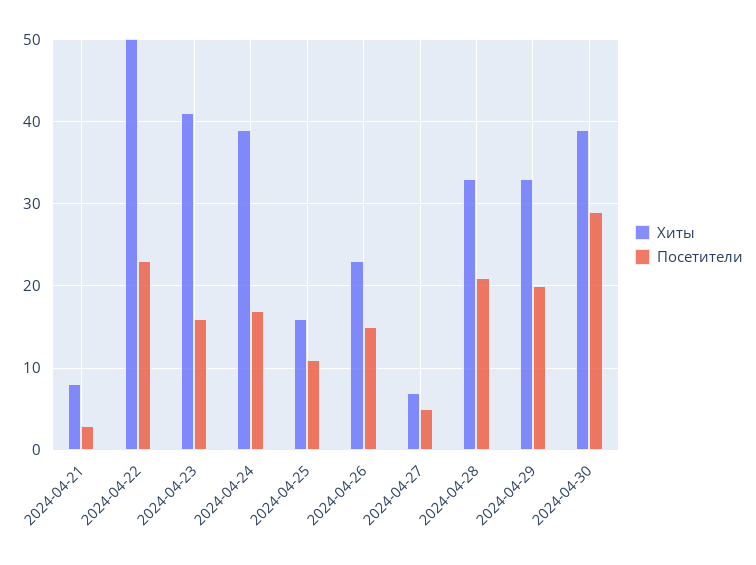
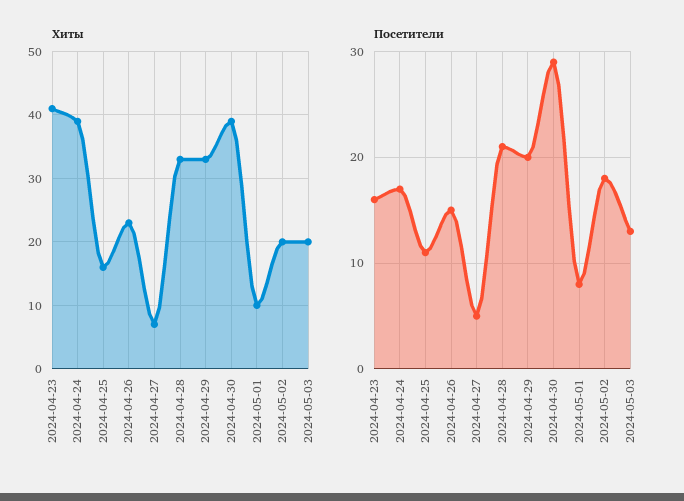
Хиты, 2024-04-21: 8 -> none
Посетители, 2024-04-21: 3 -> none
Хиты, 2024-04-22: 50 -> none
Посетители, 2024-04-22: 23 -> none
Хиты, 2024-05-01: none -> 10
Хиты, 2024-05-02: none -> 20
Хиты, 2024-05-03: none -> 20
Посетители, 2024-05-01: none -> 8
Посетители, 2024-05-02: none -> 18
Посетители, 2024-05-03: none -> 13

